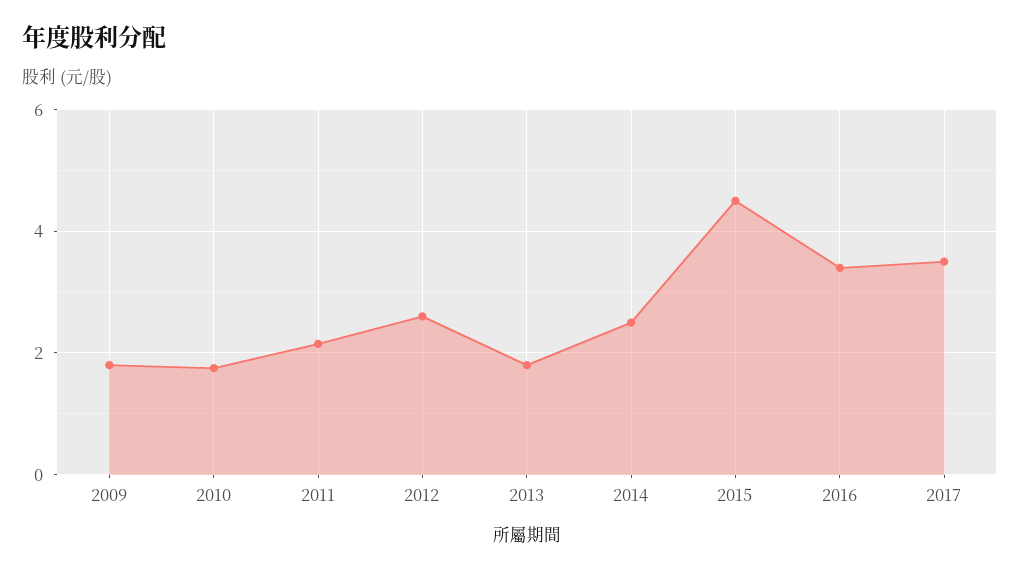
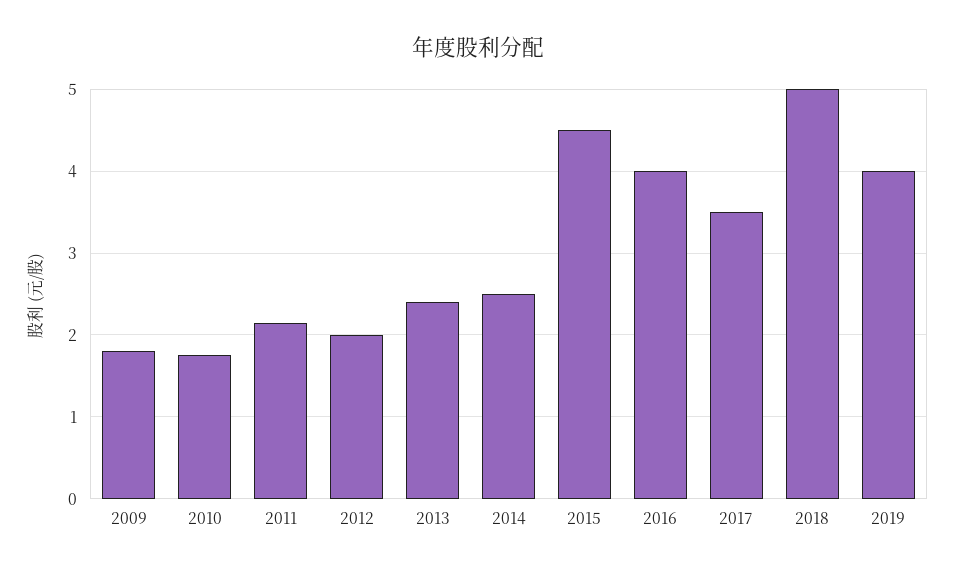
2012: 2.6 -> 2
2013: 1.8 -> 2.4
2016: 3.4 -> 4
2018: none -> 5
2019: none -> 4

